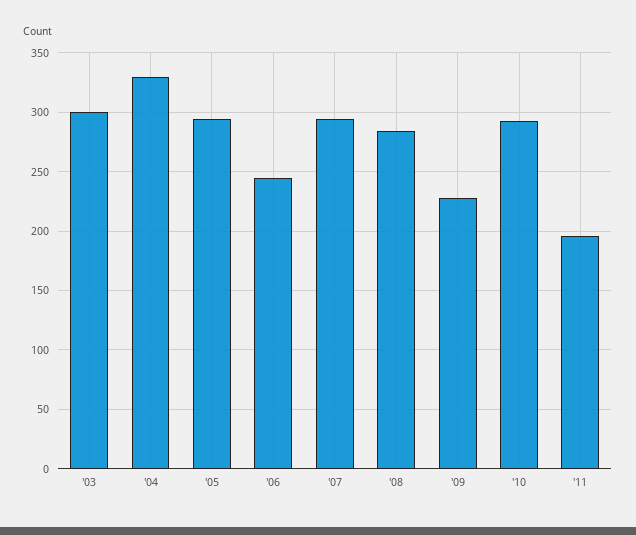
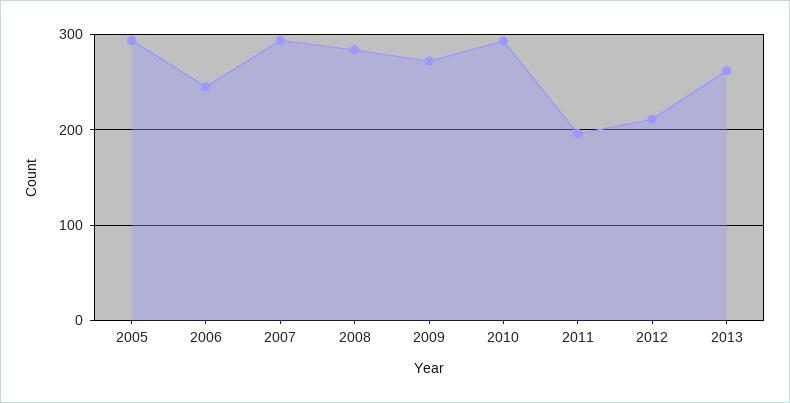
'03: 300 -> none
'04: 330 -> none
'09: 230 -> 270
2012: none -> 210
2013: none -> 260

